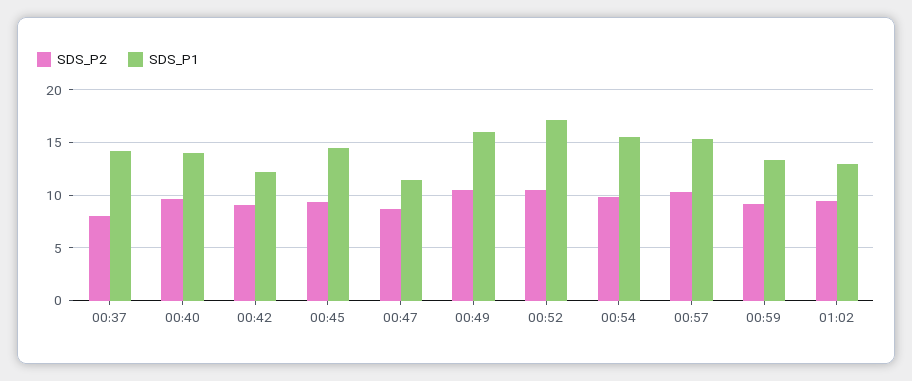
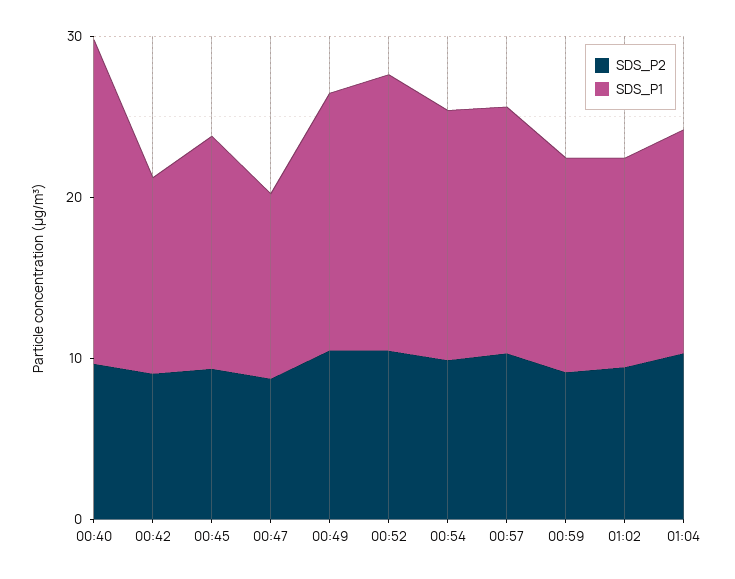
SDS_P2, 00:37: 8 -> none
SDS_P1, 00:37: 14 -> none
SDS_P1, 00:40: 14 -> 20
SDS_P2, 01:04: none -> 10
SDS_P1, 01:04: none -> 14

